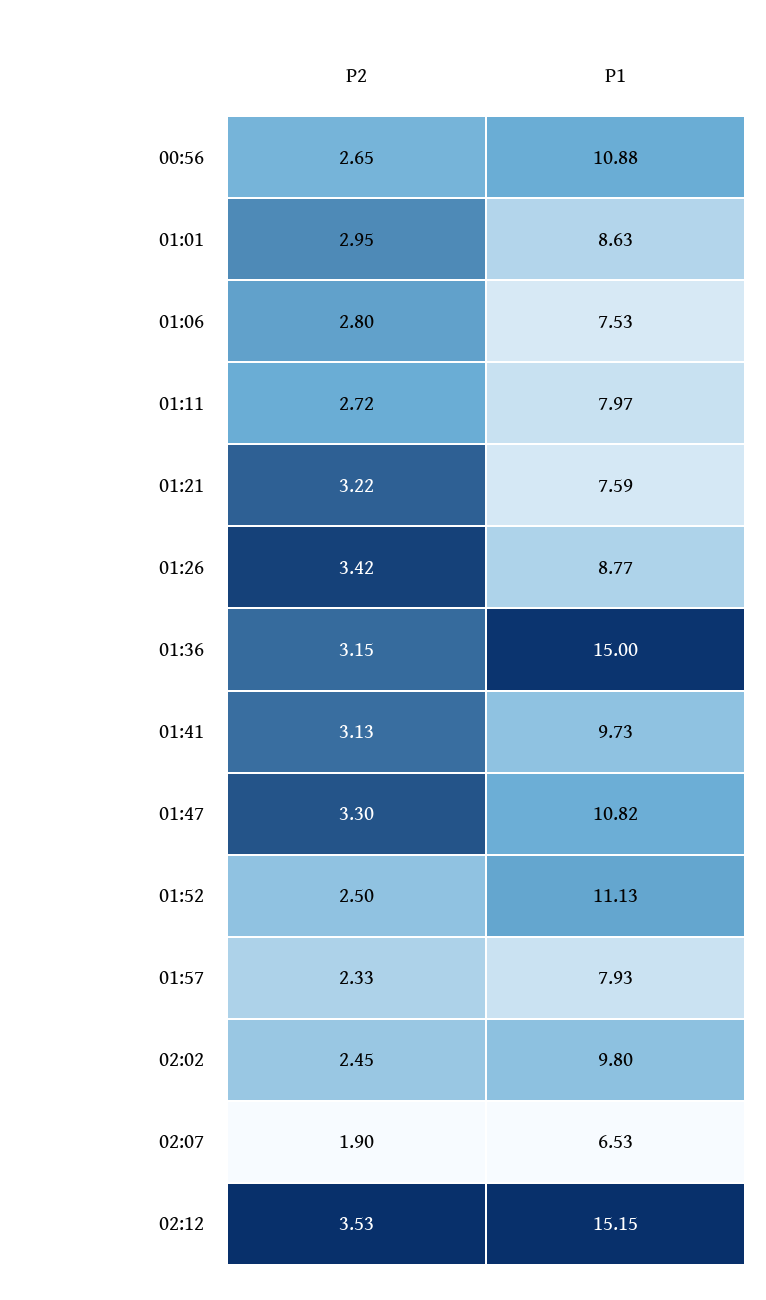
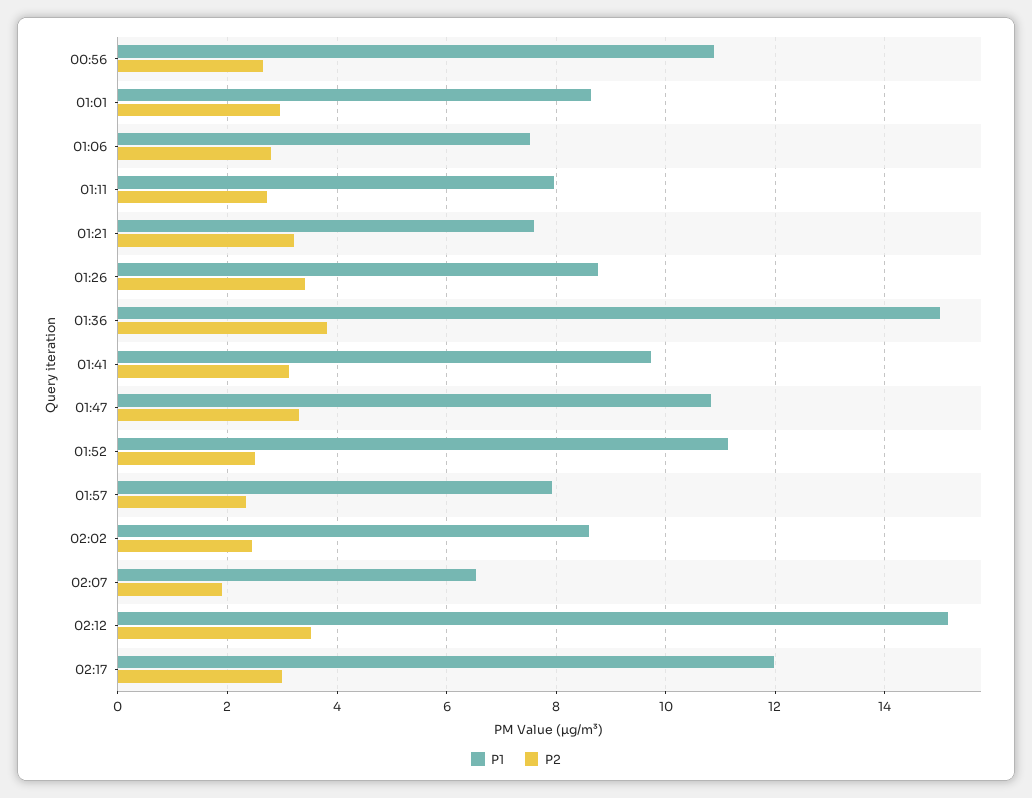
P2, 01:36: 3.15 -> 3.8
P1, 02:02: 9.8 -> 8.6
P1, 02:17: none -> 12
P2, 02:17: none -> 3

